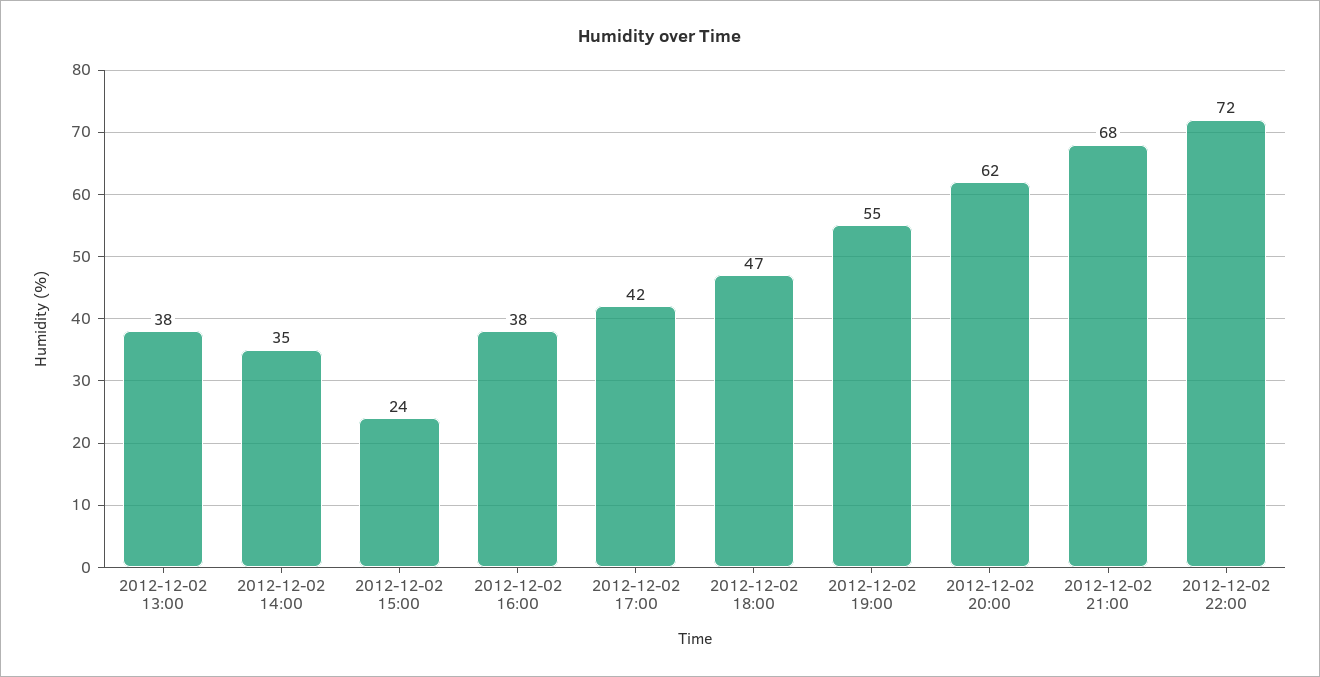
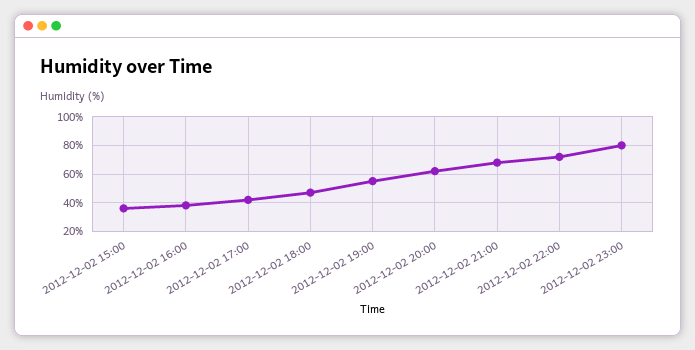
2012-12-02 13:00: 38 -> none
2012-12-02 14:00: 35 -> none
2012-12-02 15:00: 24 -> 35
2012-12-02 23:00: none -> 80

